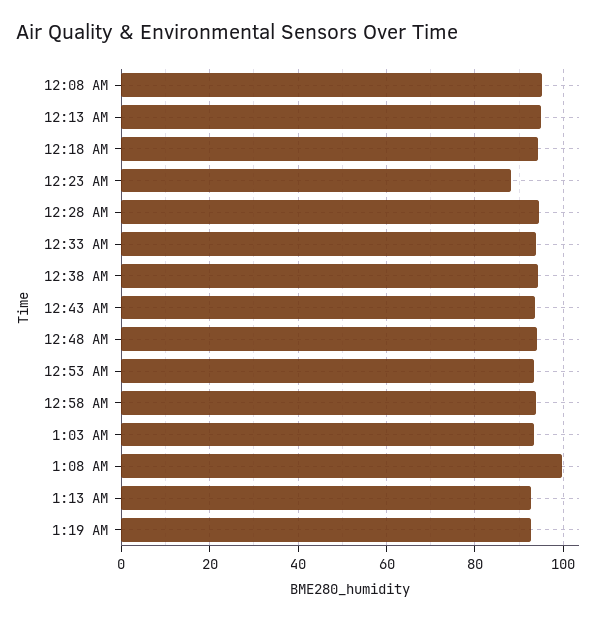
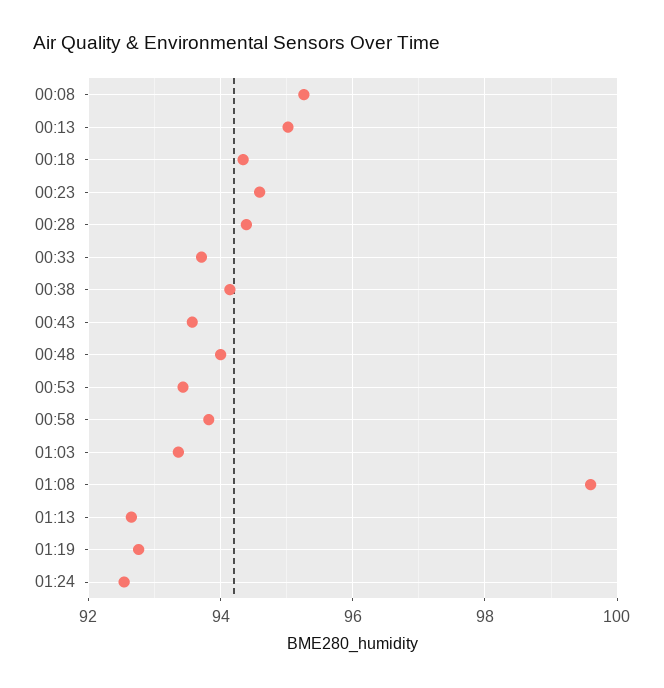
12:23 AM: 88 -> 94.6
01:24: none -> 92.6

